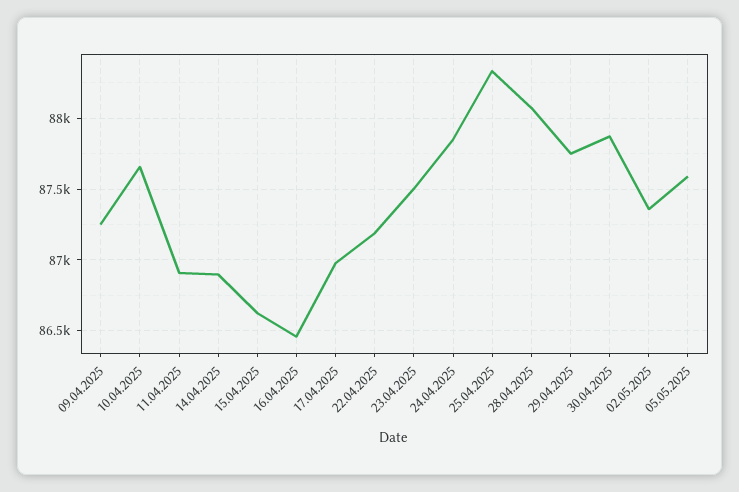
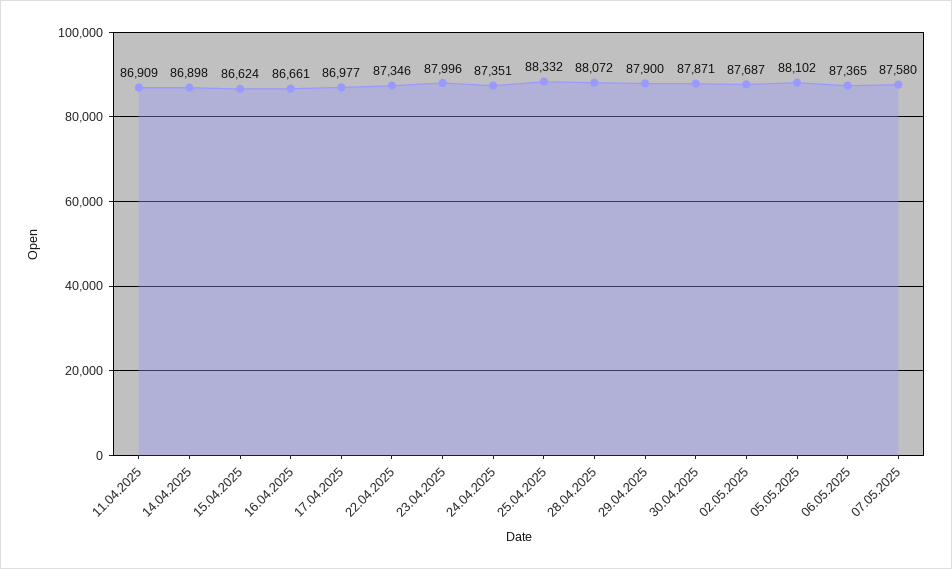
09.04.2025: 87250 -> none
10.04.2025: 87650 -> none
16.04.2025: 86450 -> 86661
22.04.2025: 87200 -> 87346
23.04.2025: 87500 -> 87996
24.04.2025: 87850 -> 87351
29.04.2025: 87750 -> 87900
02.05.2025: 87350 -> 87687
05.05.2025: 87600 -> 88102
06.05.2025: none -> 87365
07.05.2025: none -> 87580

